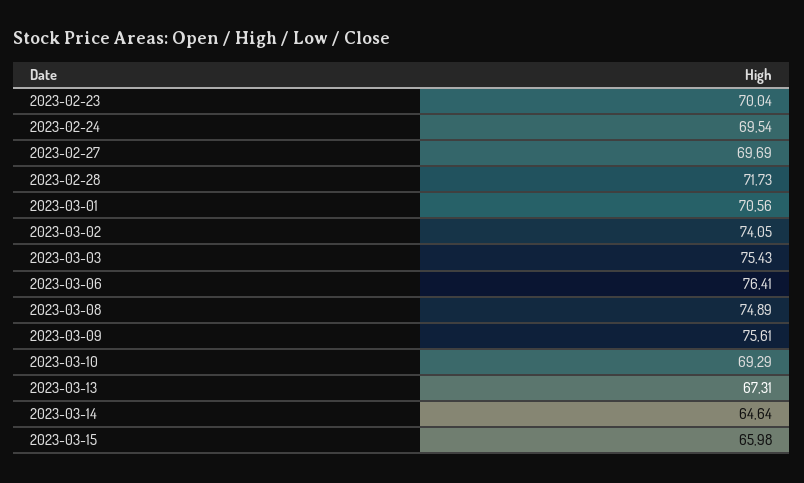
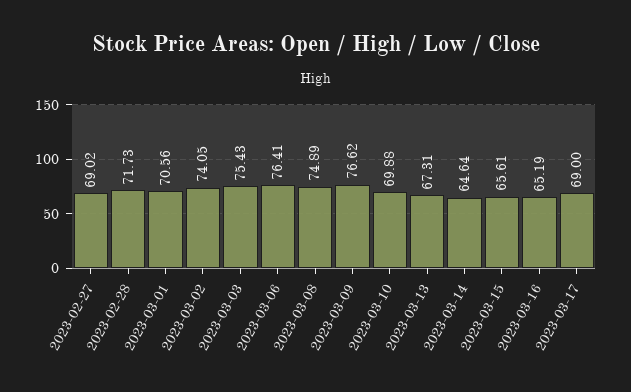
2023-02-23: 70.04 -> none
2023-02-24: 69.54 -> none
2023-02-27: 69.69 -> 69.02
2023-03-09: 75.61 -> 76.62
2023-03-10: 69.29 -> 69.88
2023-03-15: 65.98 -> 65.61
2023-03-16: none -> 65.19
2023-03-17: none -> 69

